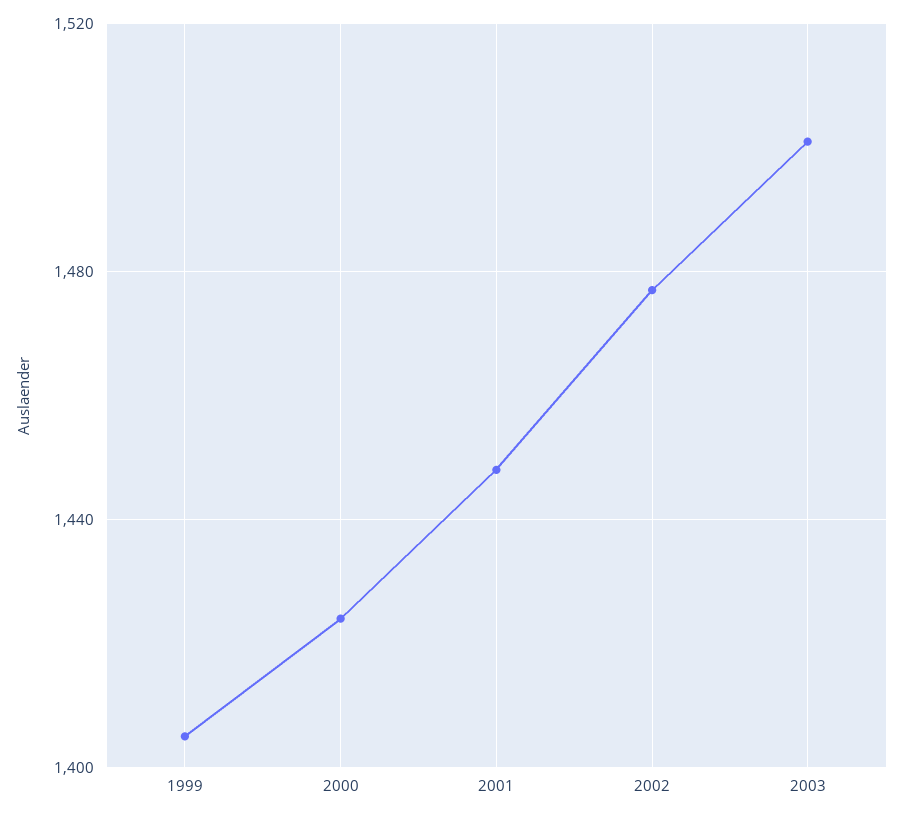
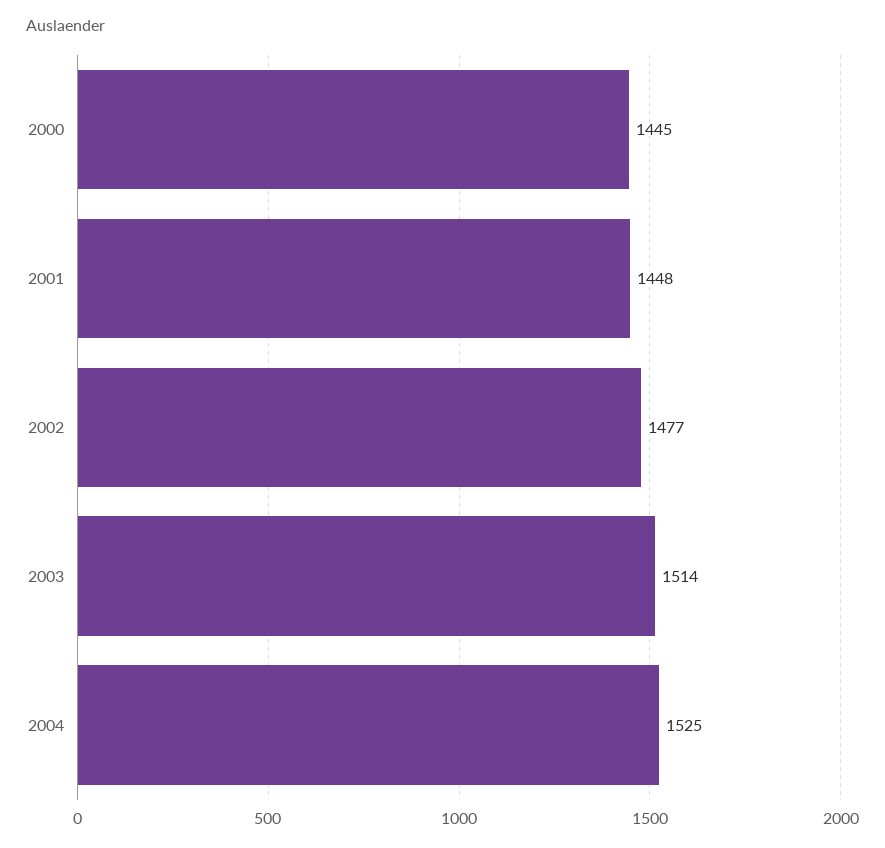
1999: 1405 -> none
2000: 1425 -> 1445
2003: 1500 -> 1514
2004: none -> 1525

